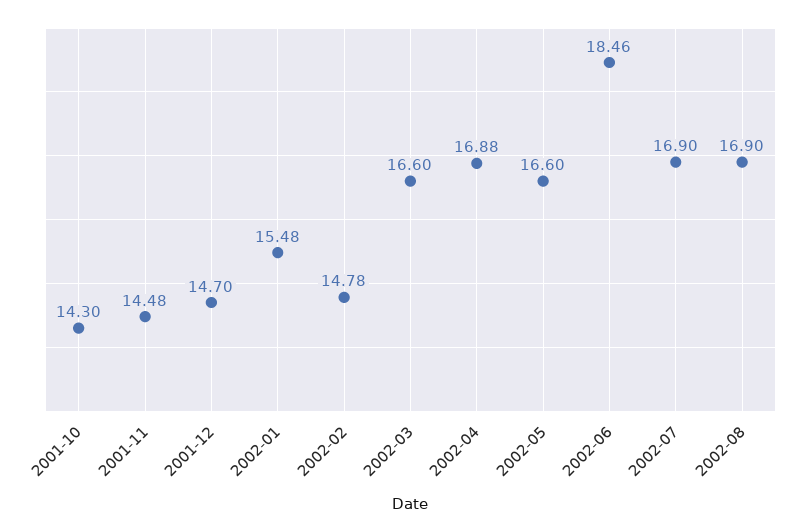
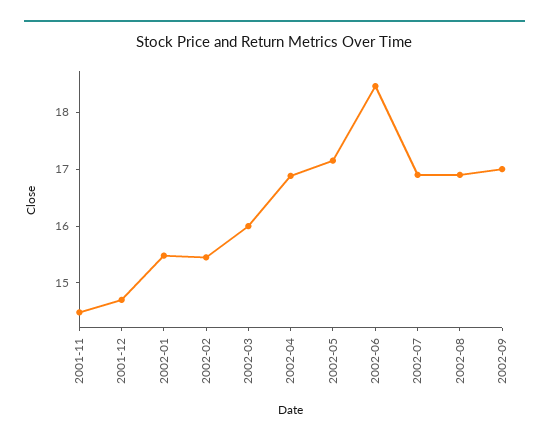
2001-10: 14.3 -> none
2002-02: 14.78 -> 15.4
2002-03: 16.6 -> 16
2002-05: 16.6 -> 17.2
2002-09: none -> 17

